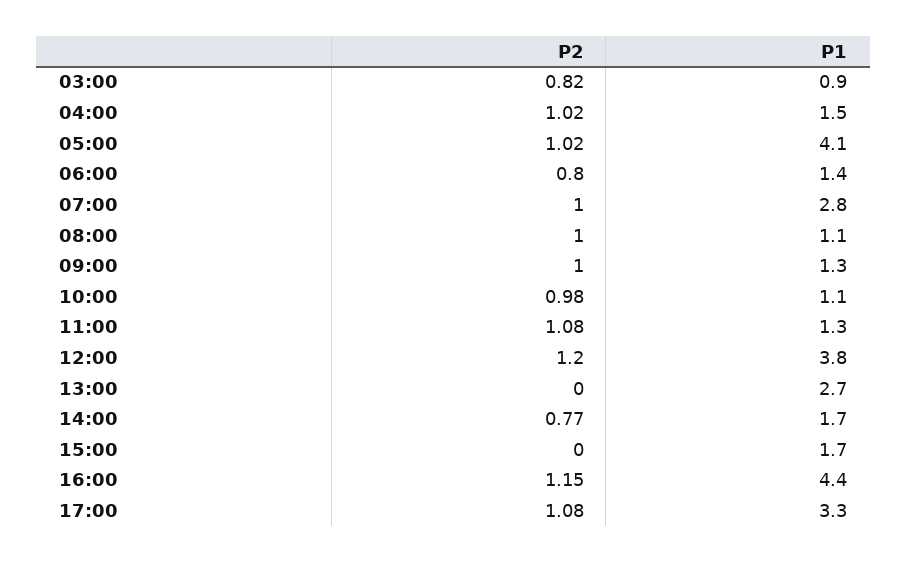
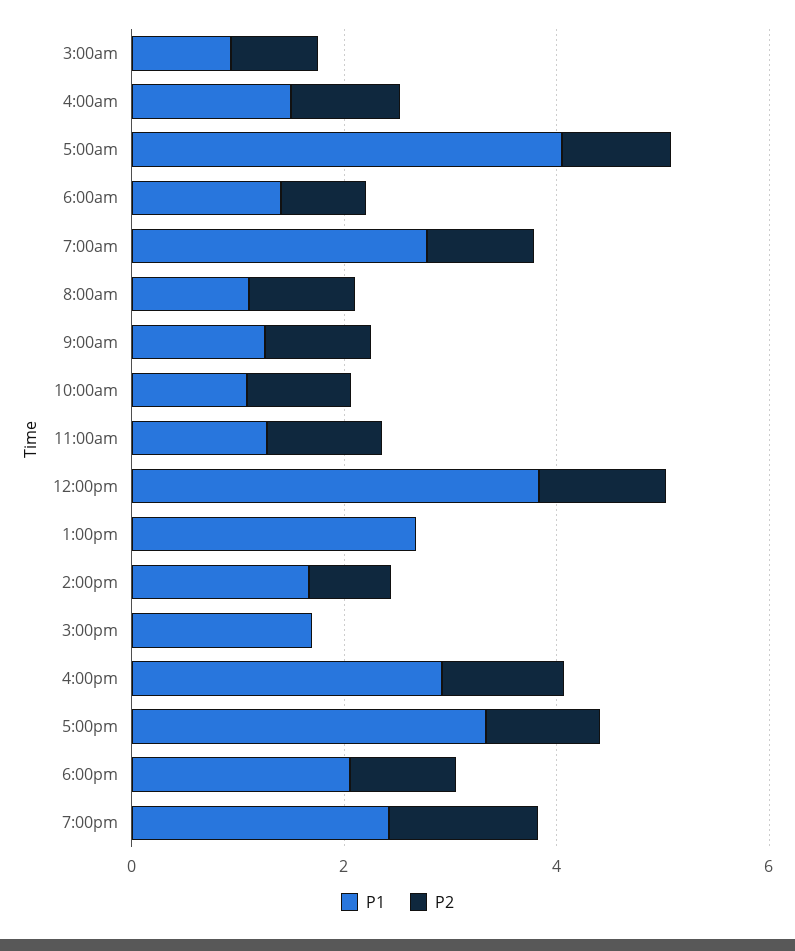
P1, 16:00: 4.4 -> 3
P1, 6:00pm: none -> 2
P2, 6:00pm: none -> 1
P1, 7:00pm: none -> 2.5
P2, 7:00pm: none -> 1.5

